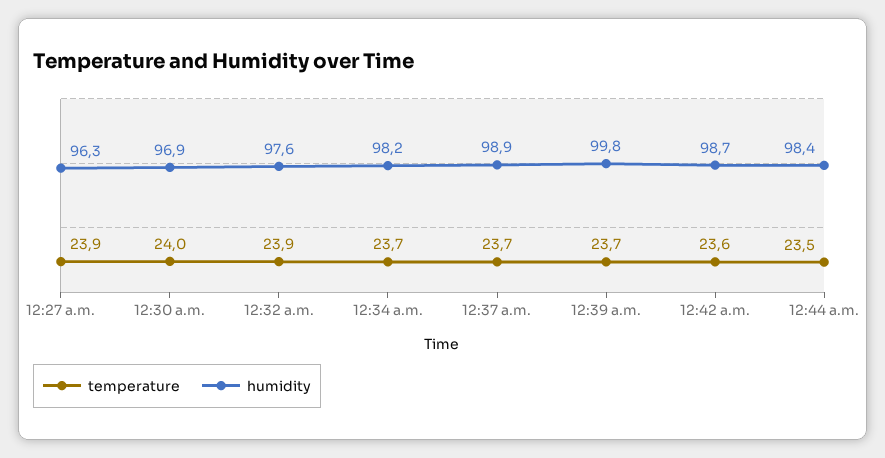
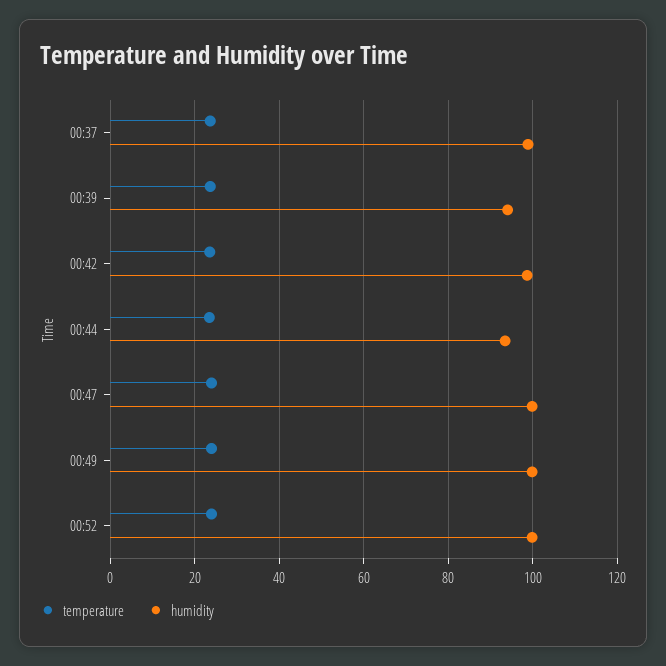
temperature, 12:27 a.m.: 23.9 -> none
humidity, 12:27 a.m.: 96.3 -> none
temperature, 12:30 a.m.: 24 -> none
humidity, 12:30 a.m.: 96.9 -> none
temperature, 12:32 a.m.: 23.9 -> none
humidity, 12:32 a.m.: 97.6 -> none
temperature, 12:34 a.m.: 23.7 -> none
humidity, 12:34 a.m.: 98.2 -> none
humidity, 12:39 a.m.: 99.8 -> 94
humidity, 12:44 a.m.: 98.4 -> 94
temperature, 00:47: none -> 24
humidity, 00:47: none -> 100
temperature, 00:49: none -> 24
humidity, 00:49: none -> 100
temperature, 00:52: none -> 24
humidity, 00:52: none -> 100

